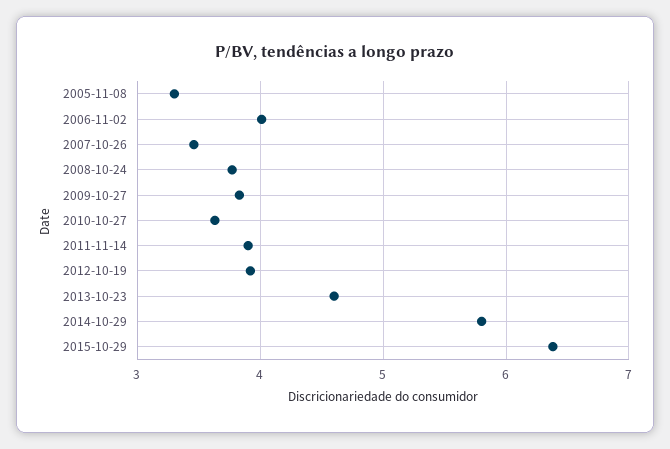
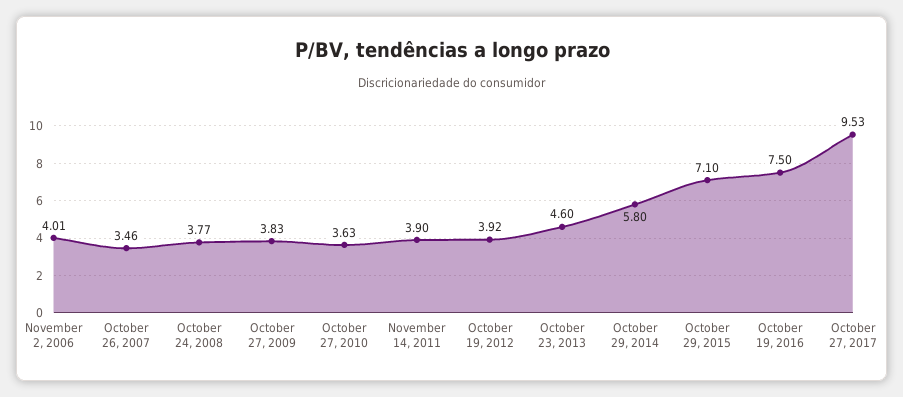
2005-11-08: 3.3 -> none
2015-10-29: 6.4 -> 7.1
October 19, 2016: none -> 7.5
October 27, 2017: none -> 9.53

